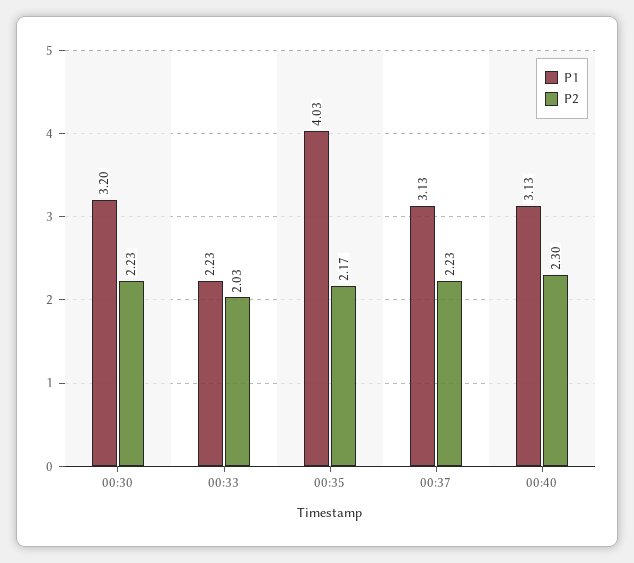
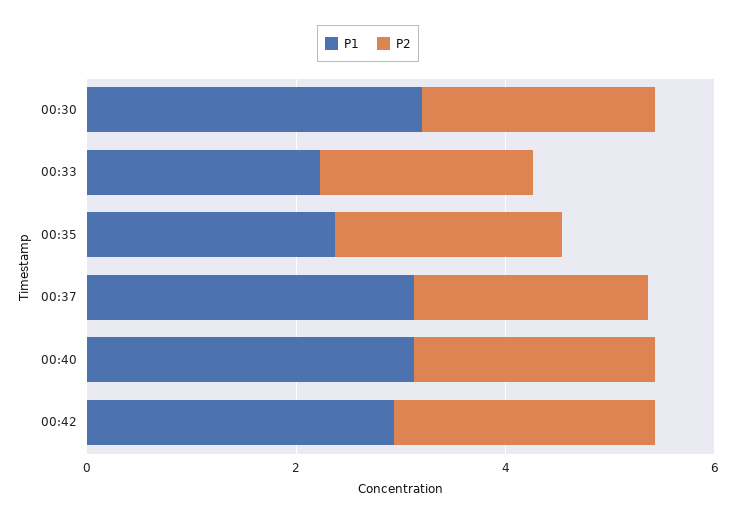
P1, 00:35: 4.03 -> 2.5
P1, 00:42: none -> 3
P2, 00:42: none -> 2.5

